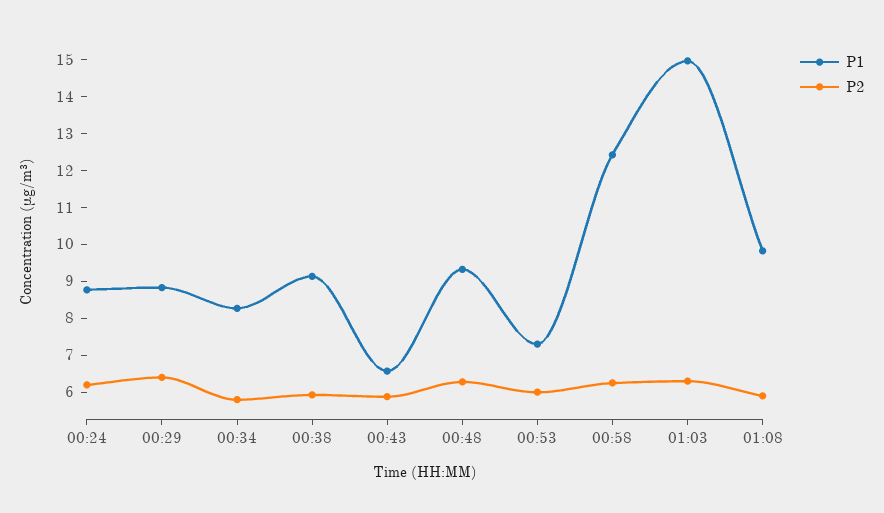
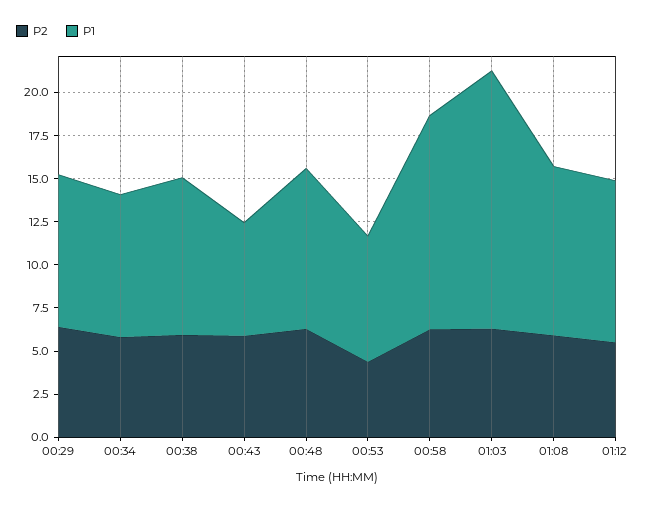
P1, 00:24: 8.75 -> none
P2, 00:24: 6.25 -> none
P2, 00:53: 6 -> 4.5
P2, 01:12: none -> 5.5
P1, 01:12: none -> 9.5

